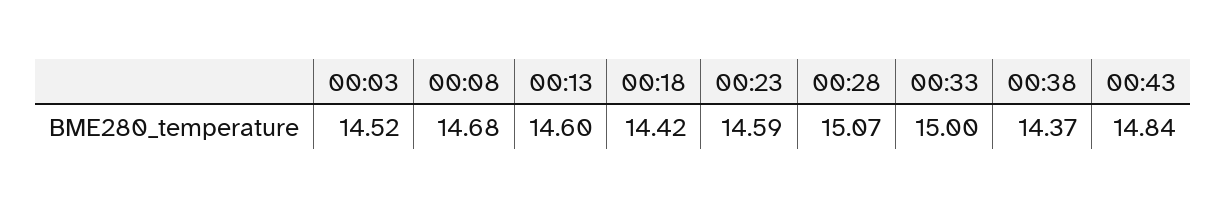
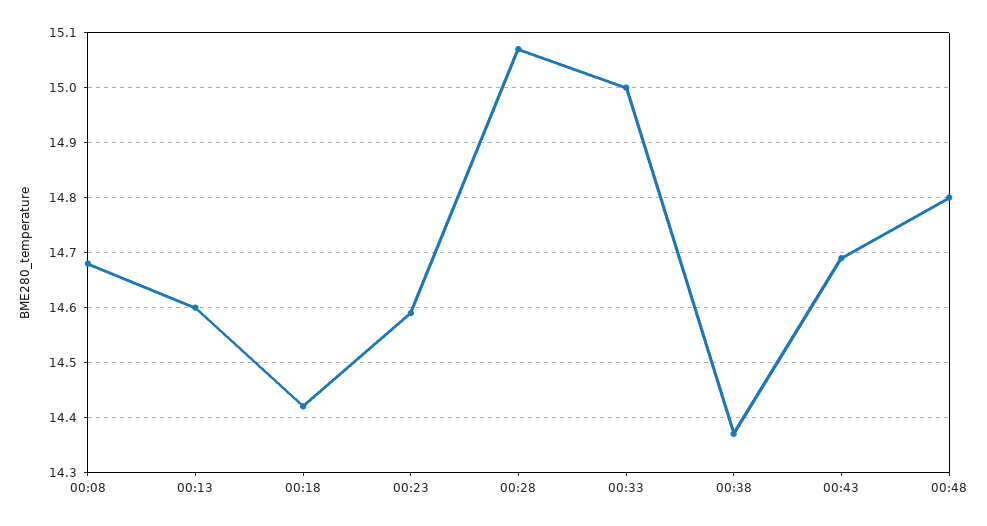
00:03: 14.52 -> none
00:43: 14.84 -> 14.7
00:48: none -> 14.8

